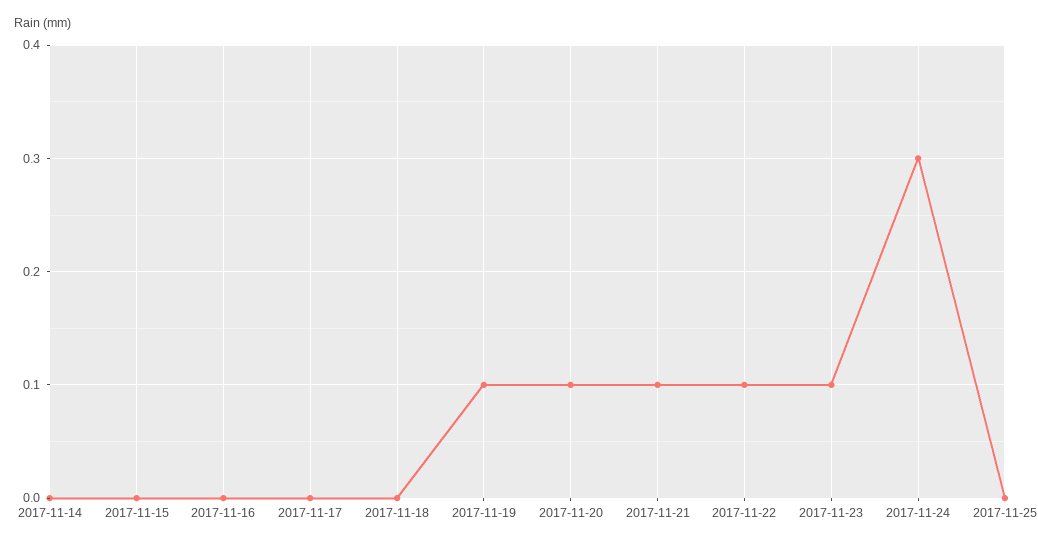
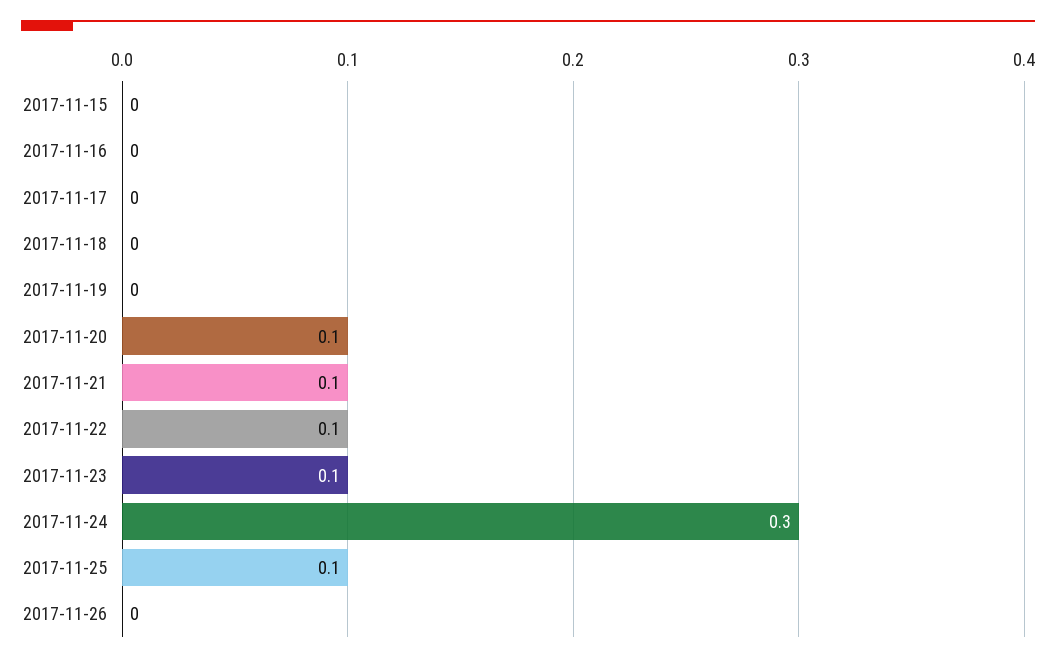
2017-11-14: 0 -> none
2017-11-19: 0.1 -> 0
2017-11-25: 0 -> 0.1
2017-11-26: none -> 0

